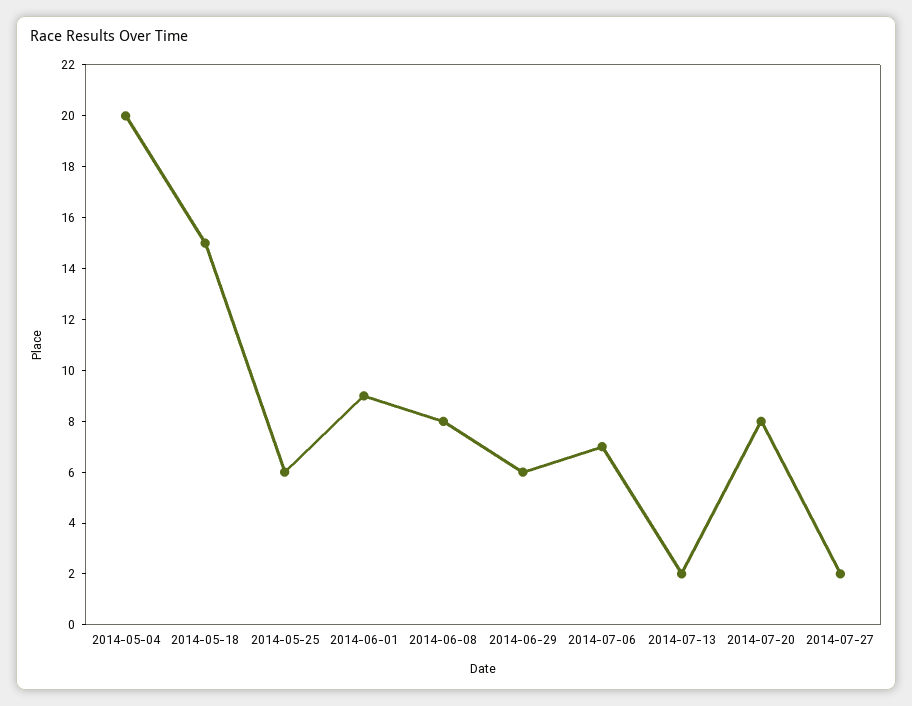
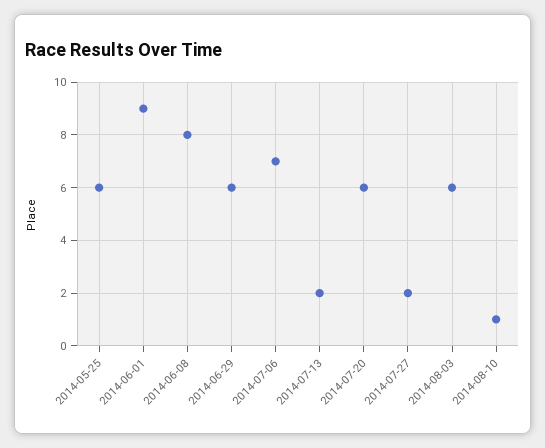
2014-05-04: 20 -> none
2014-05-18: 15 -> none
2014-07-20: 8 -> 6
2014-08-03: none -> 6
2014-08-10: none -> 1

